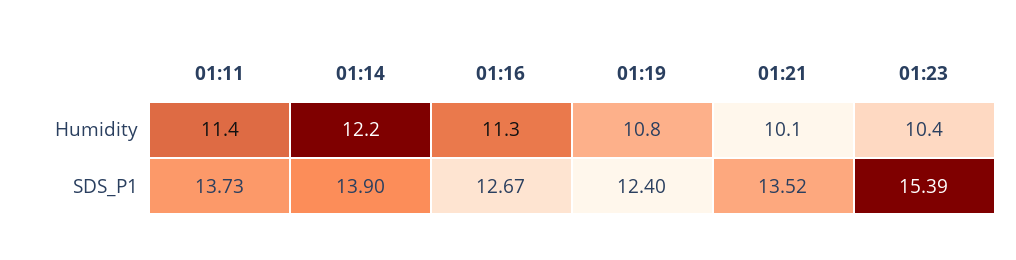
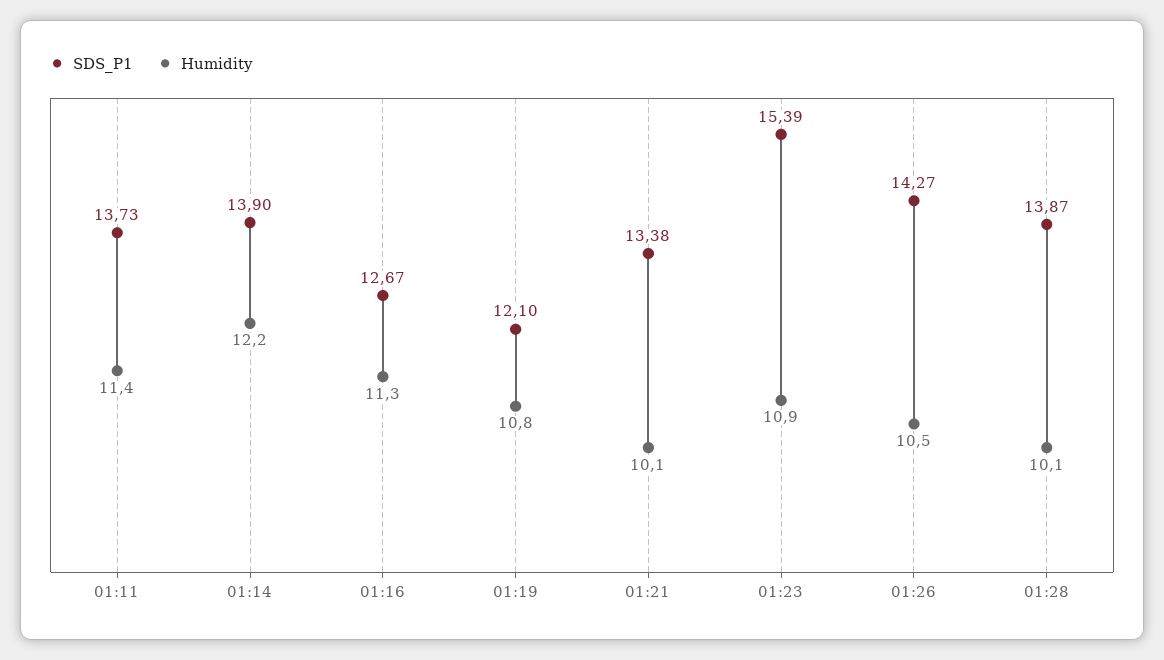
Humidity, 01:23: 10.4 -> 10.9
SDS_P1, 01:19: 12.4 -> 12.1
SDS_P1, 01:21: 13.52 -> 13.38
SDS_P1, 01:26: none -> 14.27
Humidity, 01:26: none -> 10.5
SDS_P1, 01:28: none -> 13.87
Humidity, 01:28: none -> 10.1

